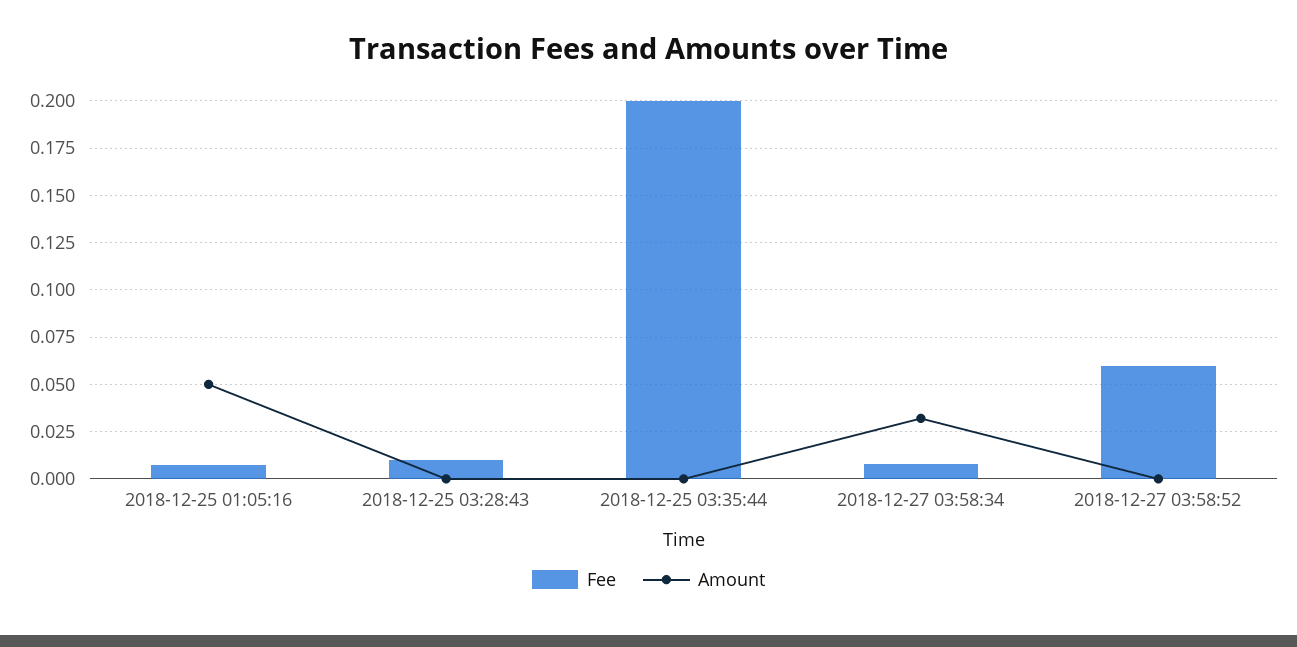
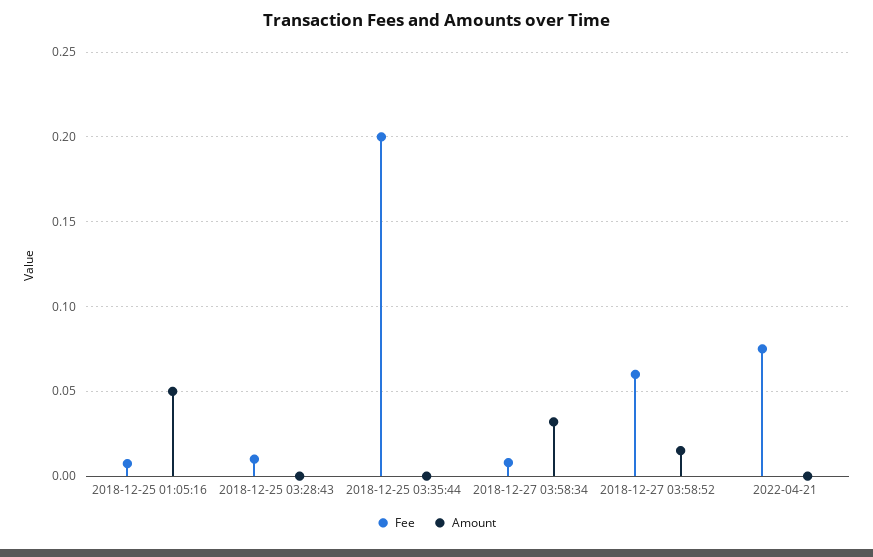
Amount, 2018-12-27 03:58:52: 0 -> 0.015
Fee, 2022-04-21: none -> 0.075
Amount, 2022-04-21: none -> 0

